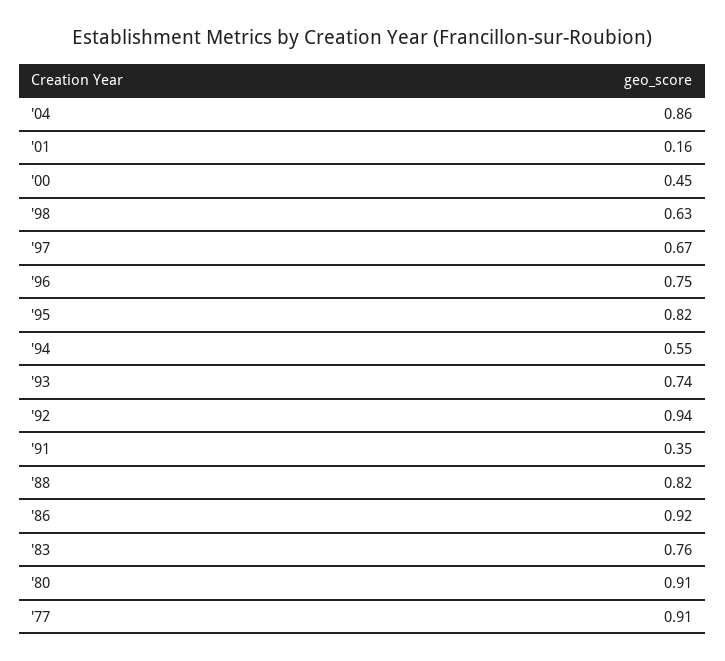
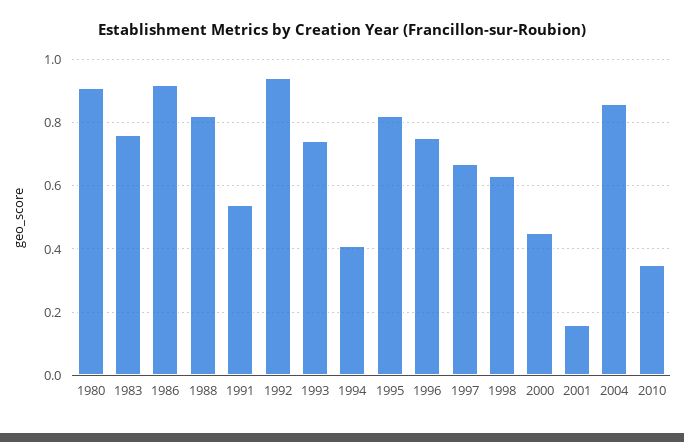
'94: 0.55 -> 0.4
'91: 0.35 -> 0.55
'77: 0.91 -> none
2010: none -> 0.35

